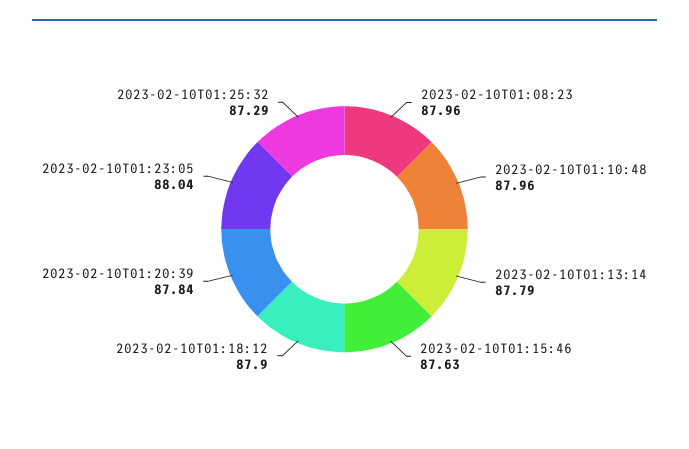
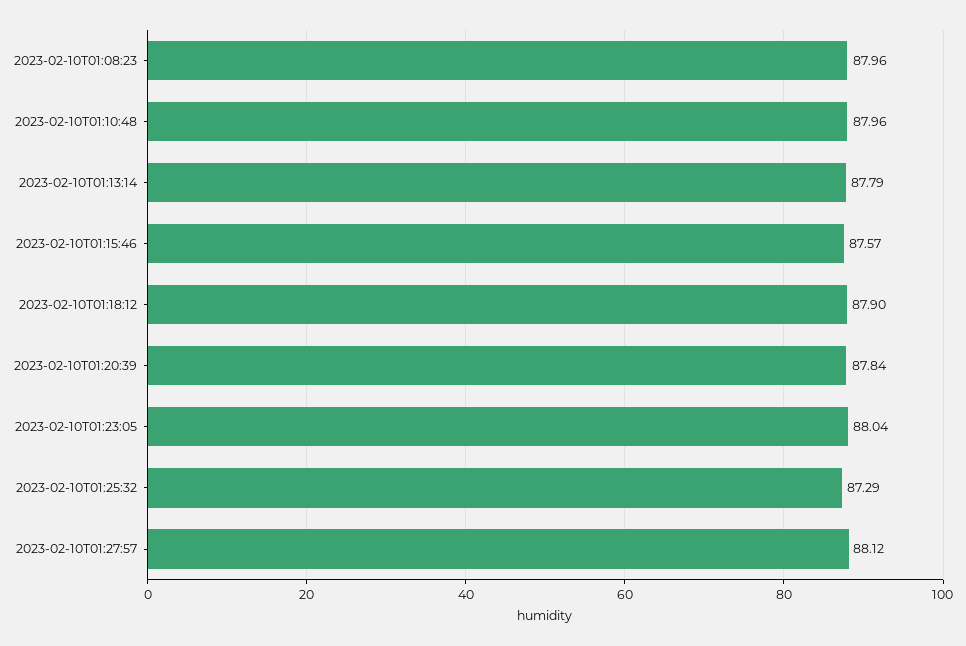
2023-02-10T01:15:46: 87.63 -> 87.57
2023-02-10T01:27:57: none -> 88.12

